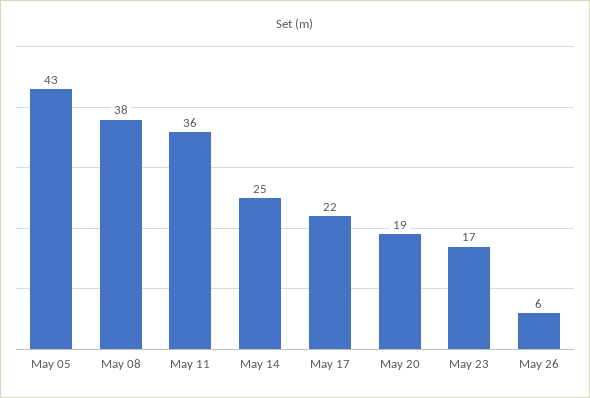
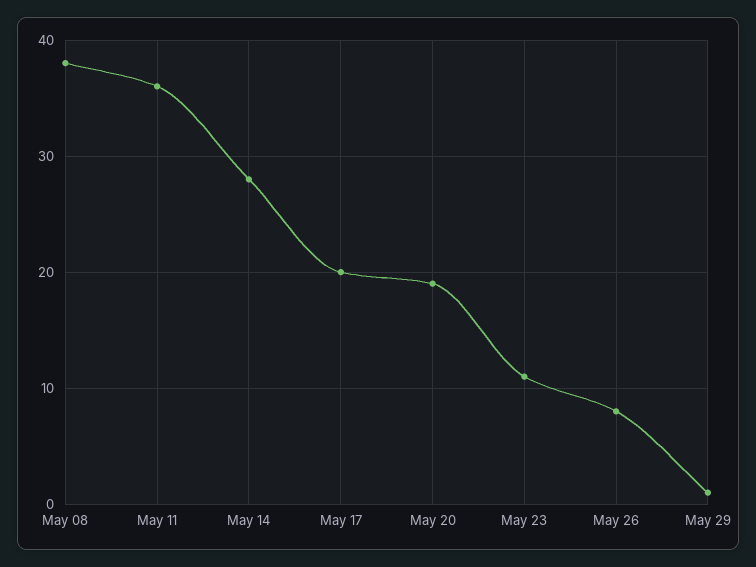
May 05: 43 -> none
May 14: 25 -> 28
May 17: 22 -> 20
May 23: 17 -> 11
May 26: 6 -> 8
May 29: none -> 1

